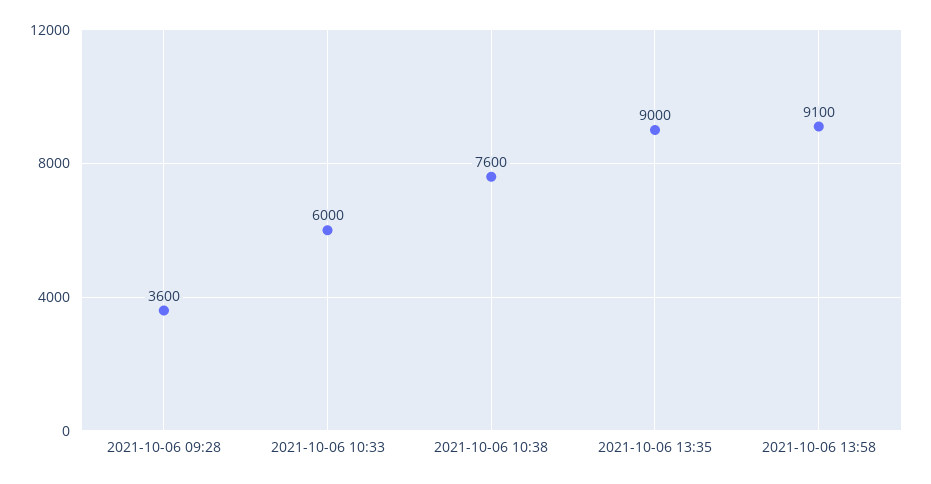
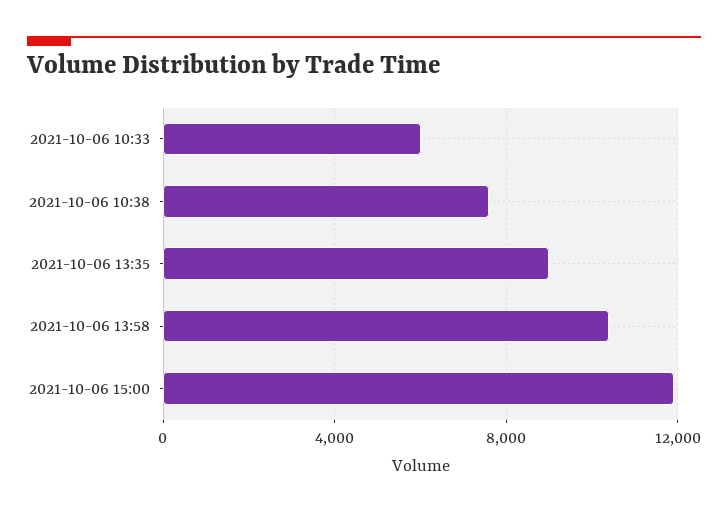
2021-10-06 09:28: 3600 -> none
2021-10-06 13:58: 9100 -> 10500
2021-10-06 15:00: none -> 12000

